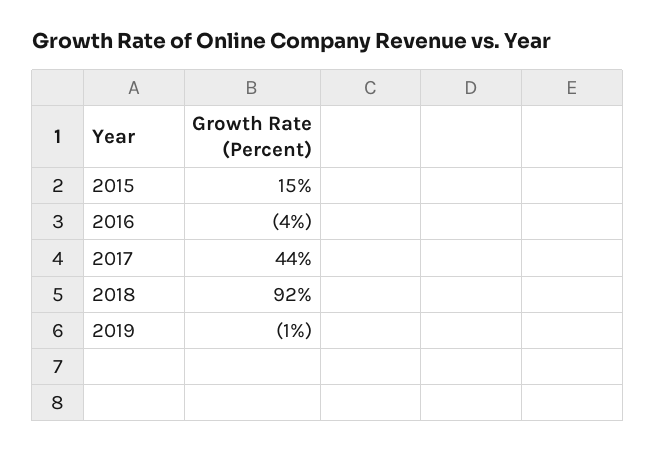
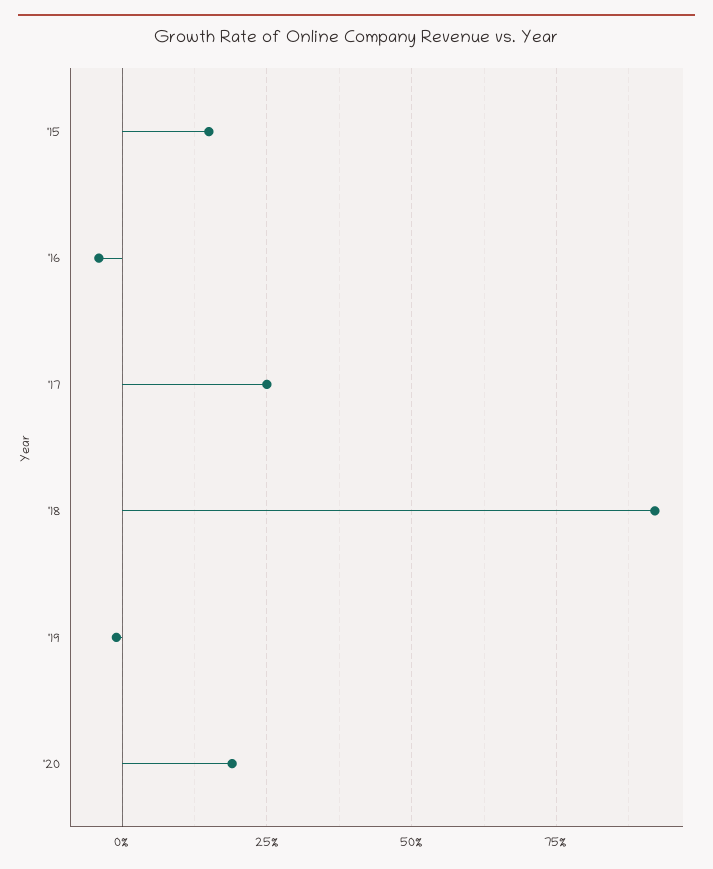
2017: 44 -> 25
'20: none -> 20

